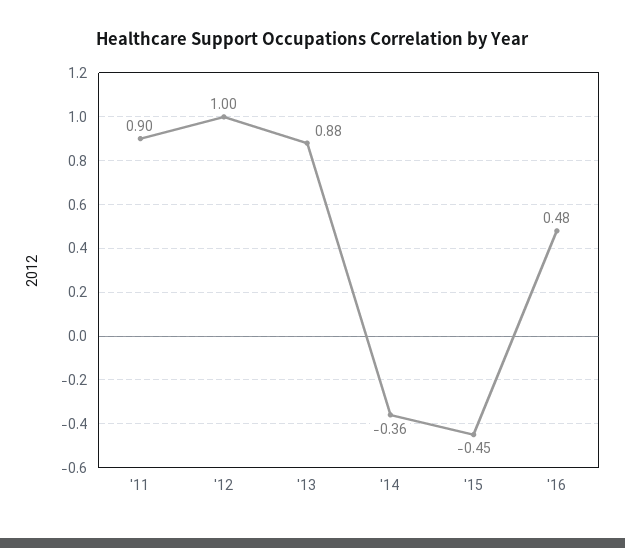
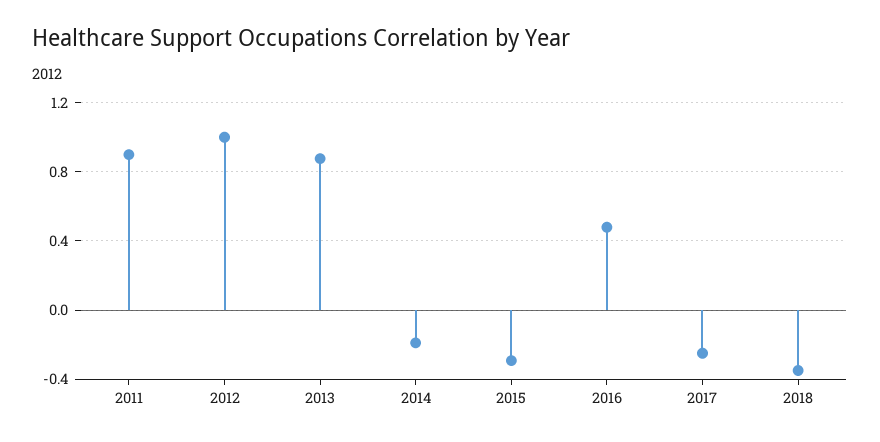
'14: -0.36 -> -0.2
'15: -0.45 -> -0.3
2017: none -> -0.25
2018: none -> -0.35

